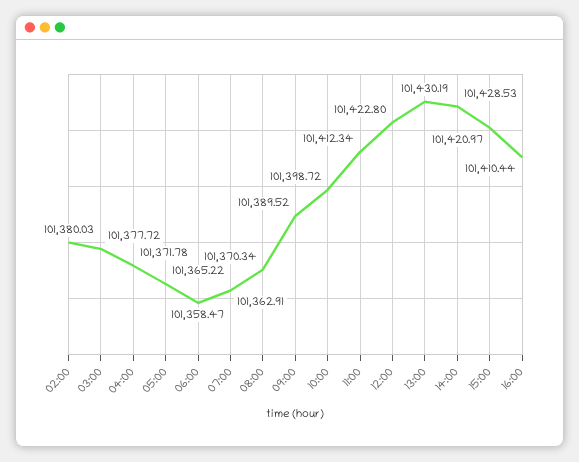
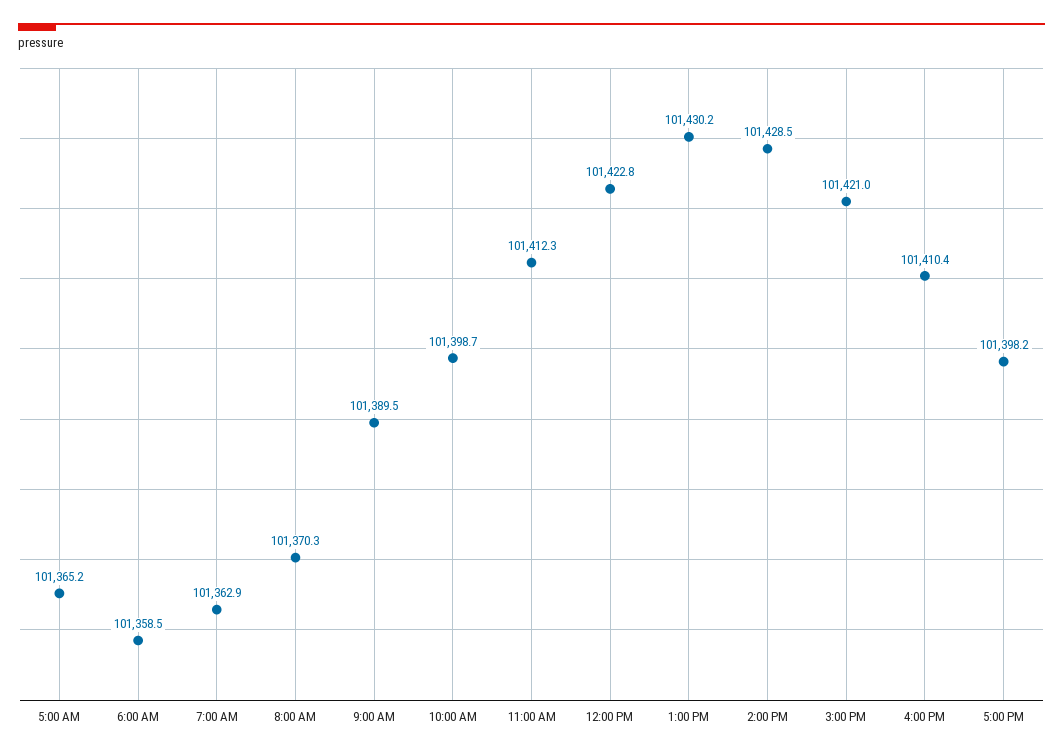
02:00: 101380.03 -> none
03:00: 101377.72 -> none
04:00: 101371.78 -> none
5:00 PM: none -> 101398.2

